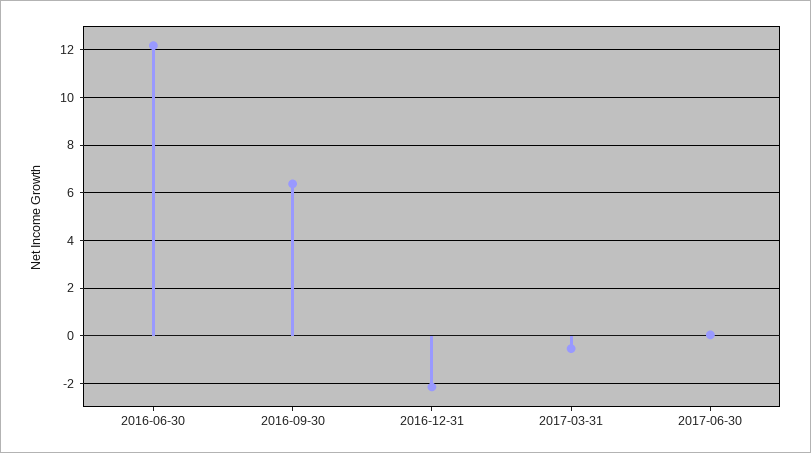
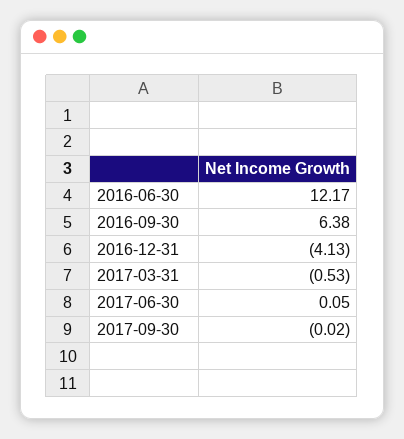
2016-12-31: -2 -> -4.13
2017-09-30: none -> -0.02

